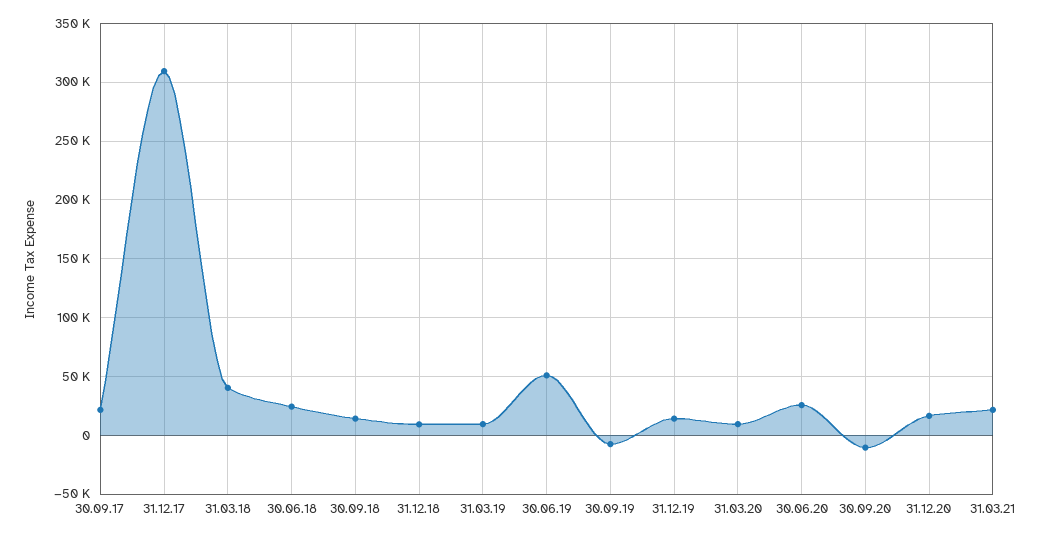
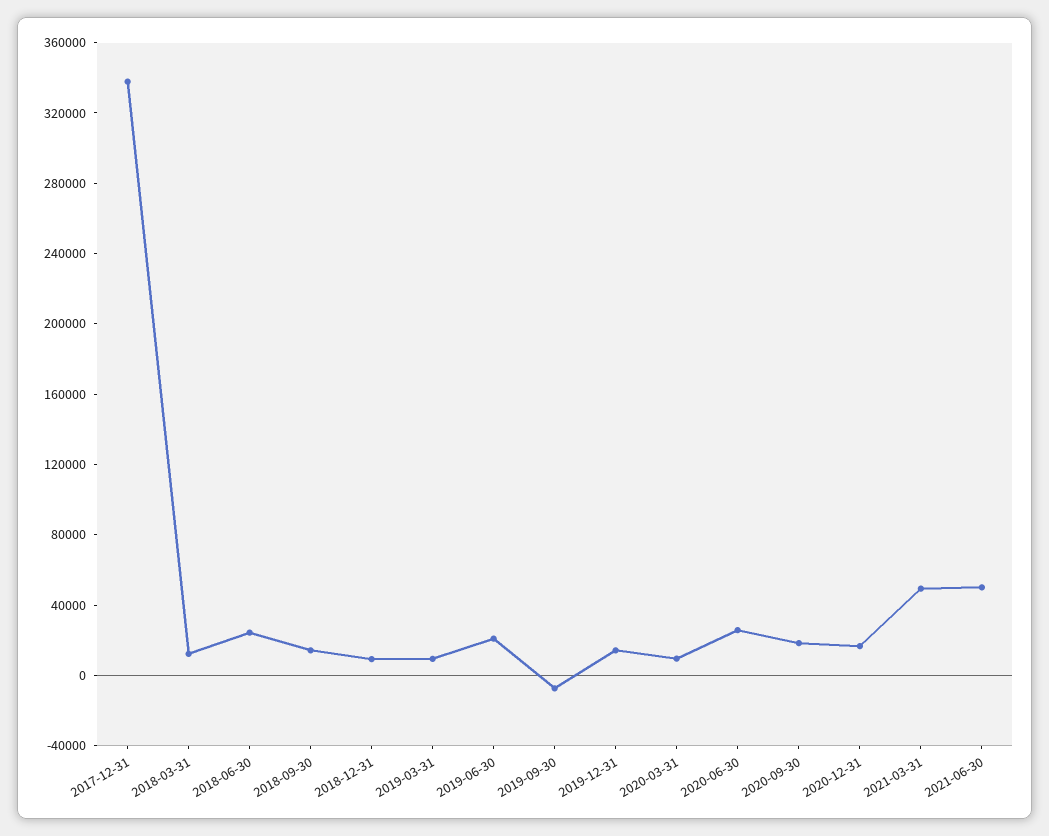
30.09.17: 20000 -> none
31.12.17: 310000 -> 340000
31.03.18: 40000 -> 10000
30.06.19: 50000 -> 20000
30.09.20: -10000 -> 20000
31.03.21: 20000 -> 50000
2021-06-30: none -> 50000

